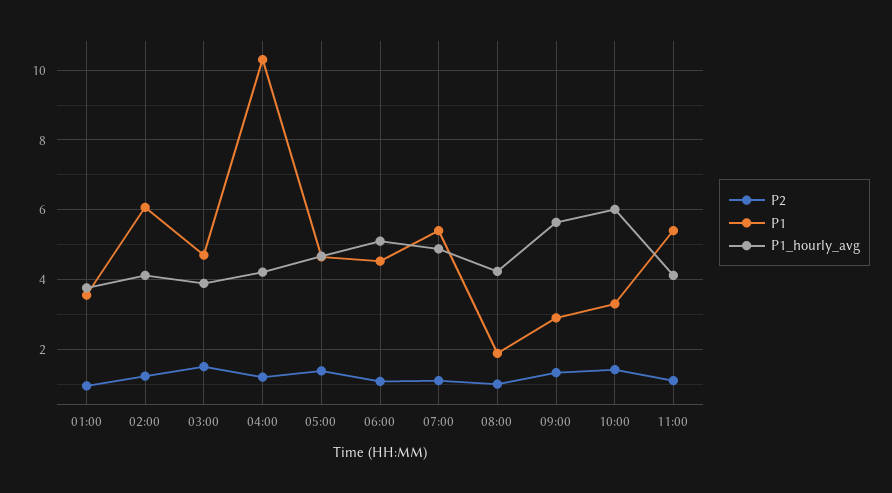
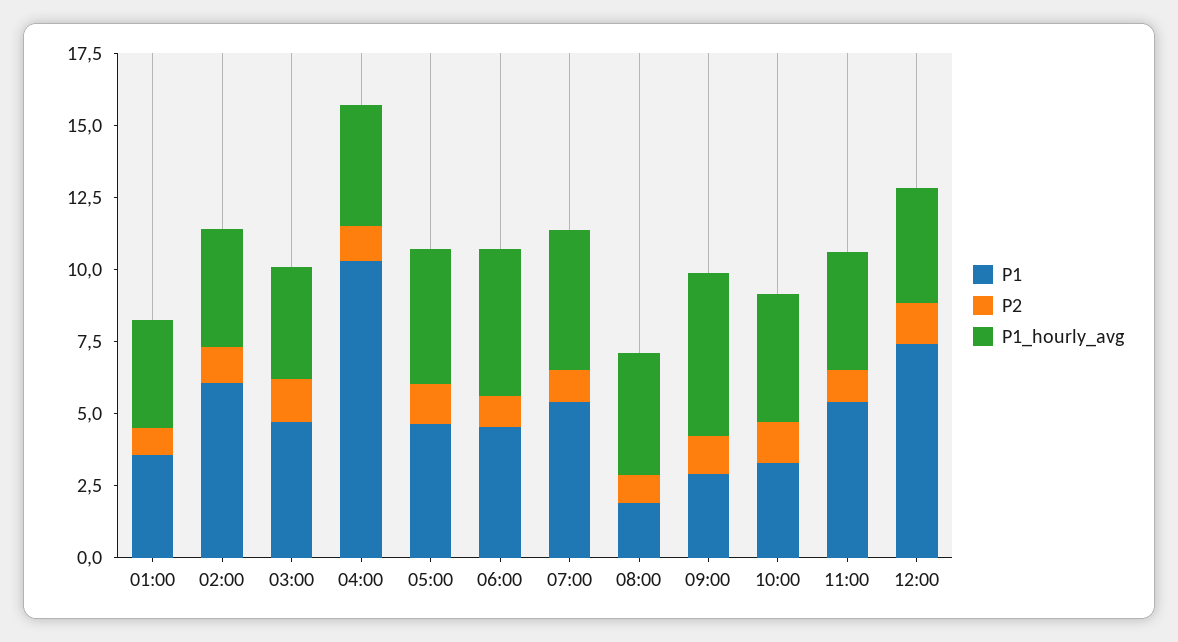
P1_hourly_avg, 10:00: 6 -> 4.5
P1, 12:00: none -> 7.5
P2, 12:00: none -> 1.5
P1_hourly_avg, 12:00: none -> 4

